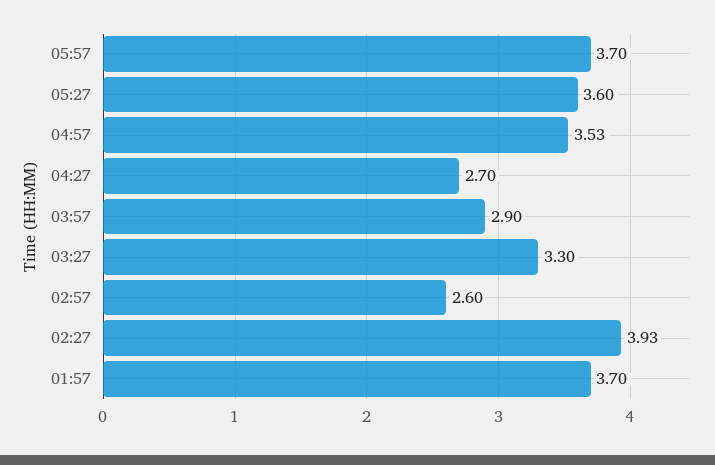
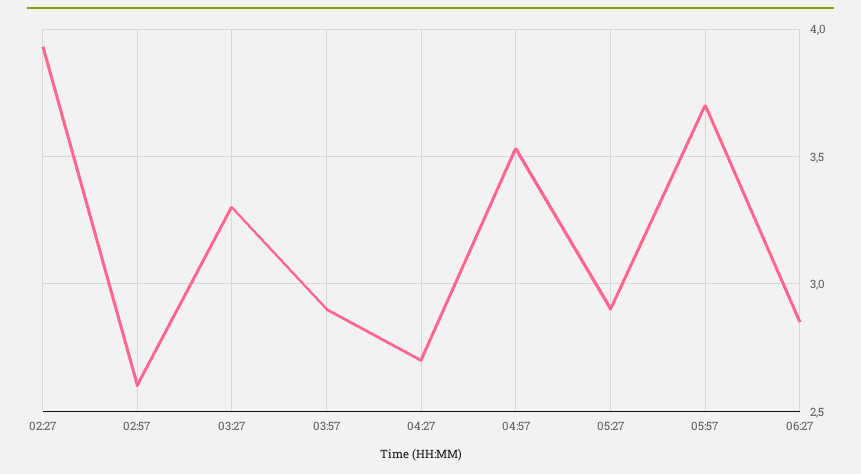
05:27: 3.6 -> 2.9
01:57: 3.7 -> none
06:27: none -> 2.85

